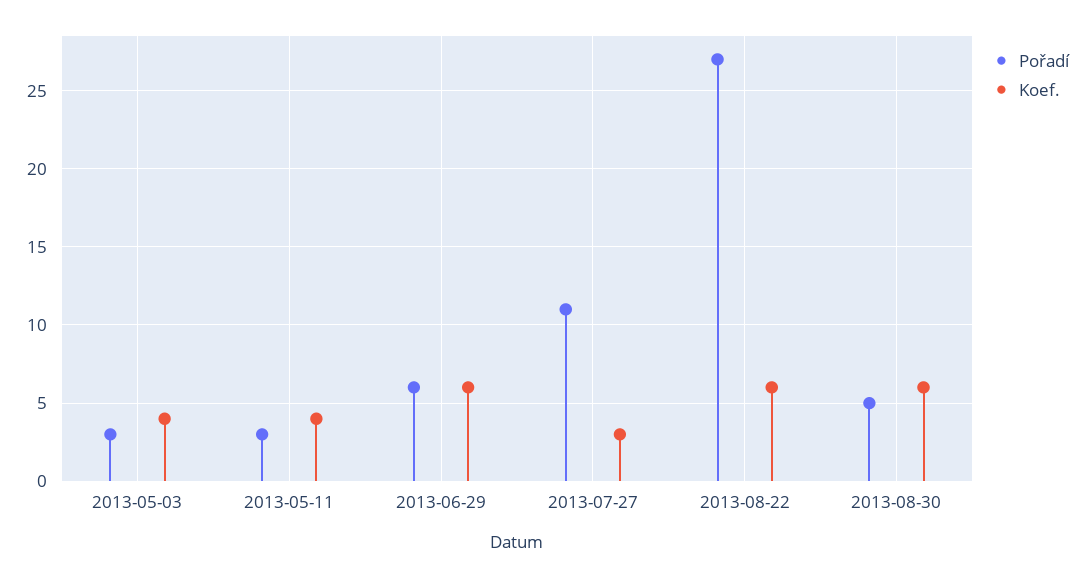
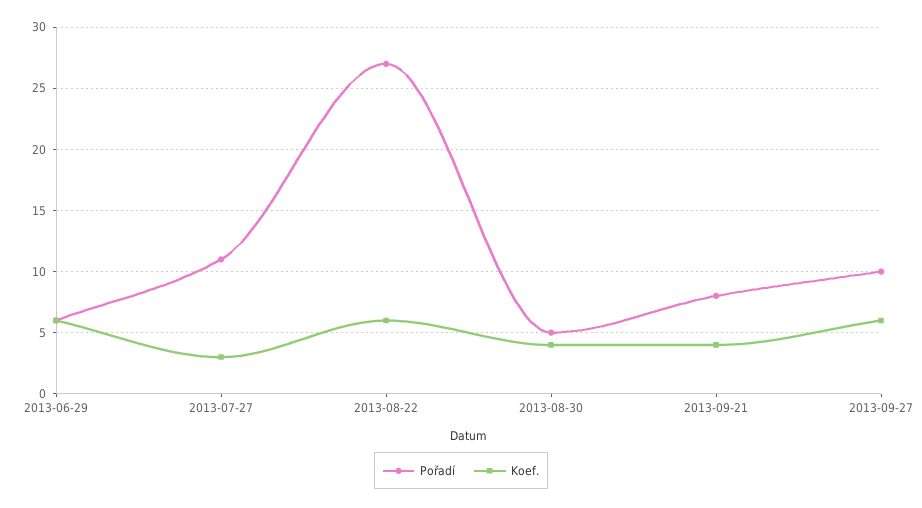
Pořadí, 2013-05-03: 3 -> none
Koef., 2013-05-03: 4 -> none
Pořadí, 2013-05-11: 3 -> none
Koef., 2013-05-11: 4 -> none
Koef., 2013-08-30: 6 -> 4
Pořadí, 2013-09-21: none -> 8
Koef., 2013-09-21: none -> 4
Pořadí, 2013-09-27: none -> 10
Koef., 2013-09-27: none -> 6

